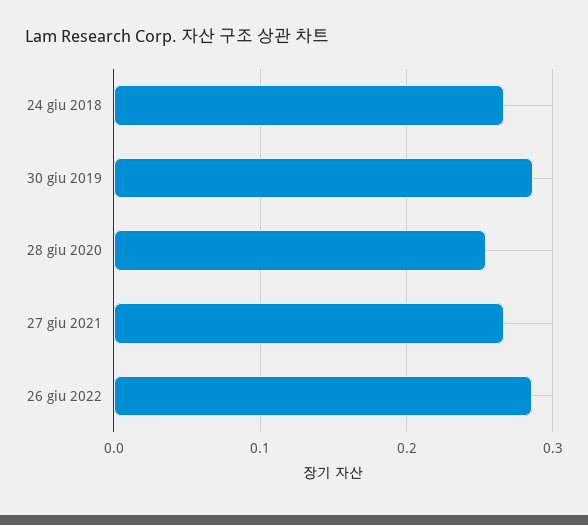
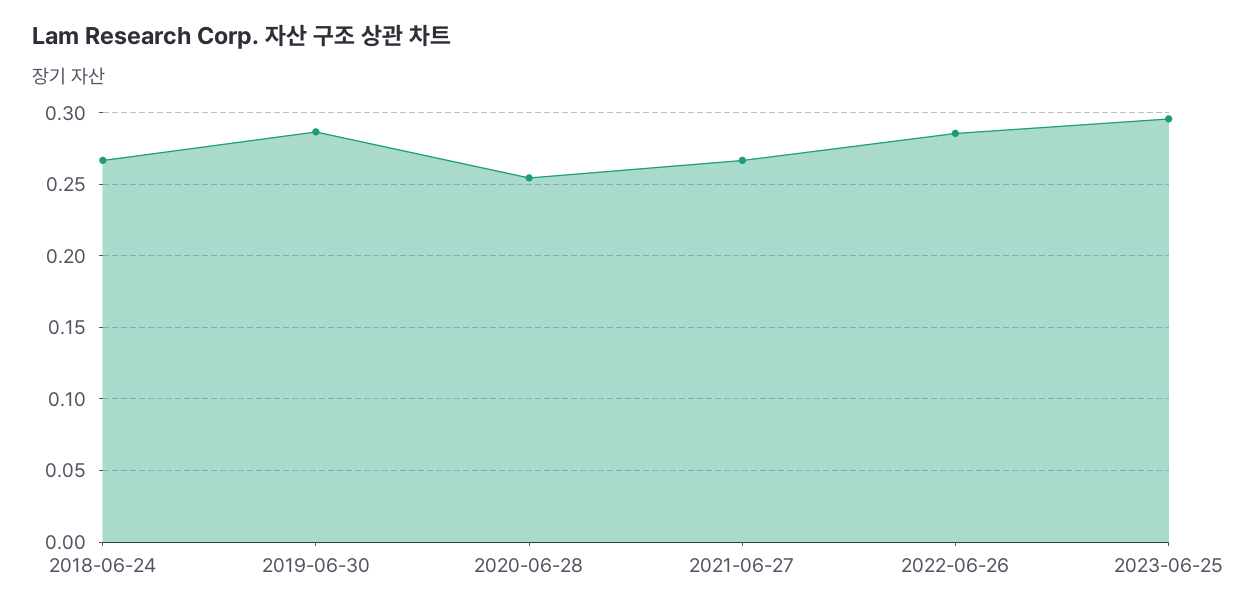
2023-06-25: none -> 0.295

